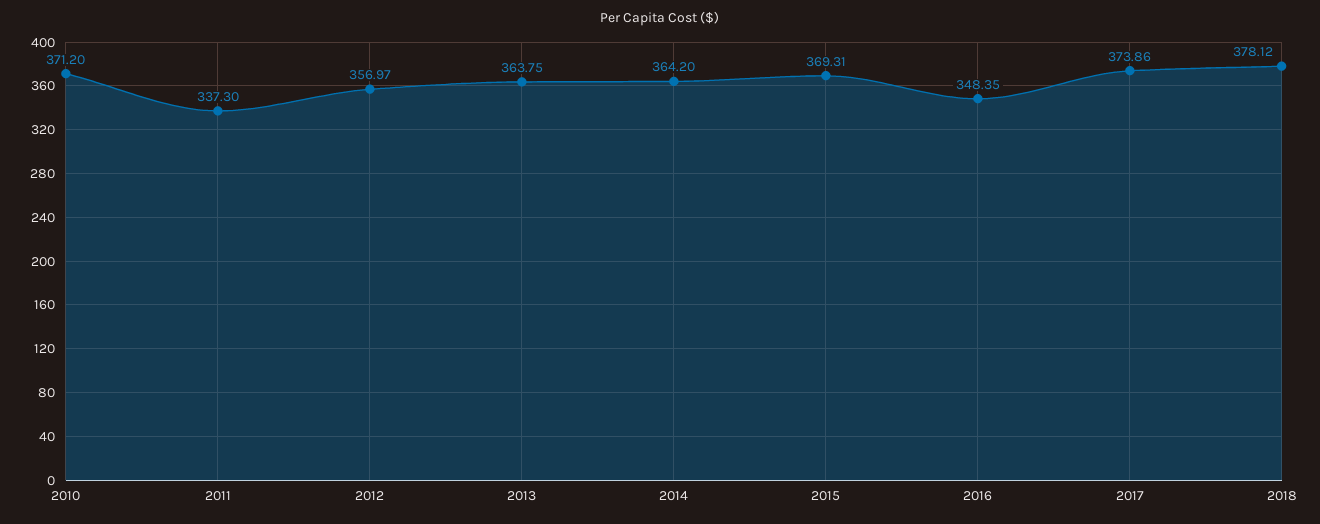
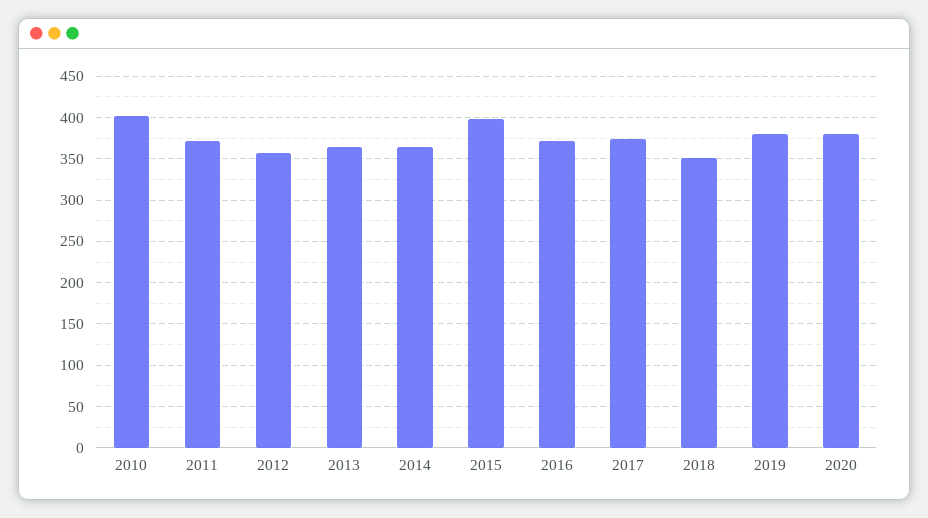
2010: 371.2 -> 400
2011: 337.3 -> 370
2015: 369.31 -> 400
2016: 348.35 -> 370
2018: 378.12 -> 350
2019: none -> 380
2020: none -> 380

